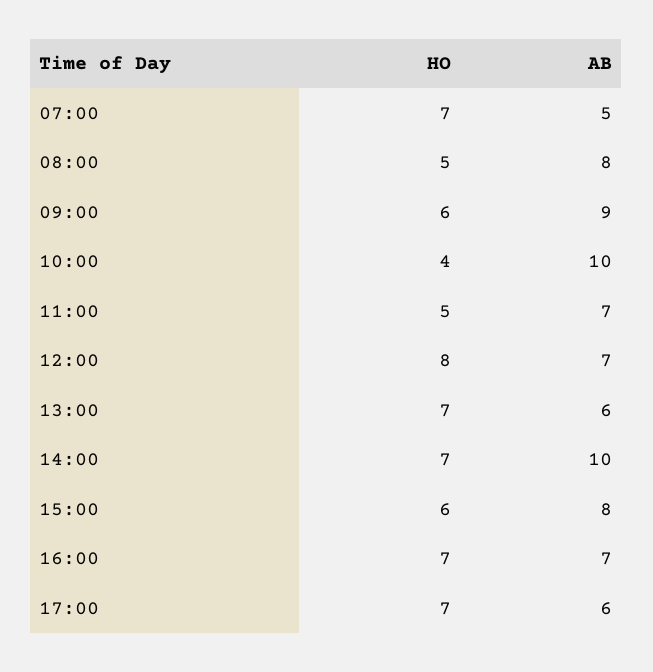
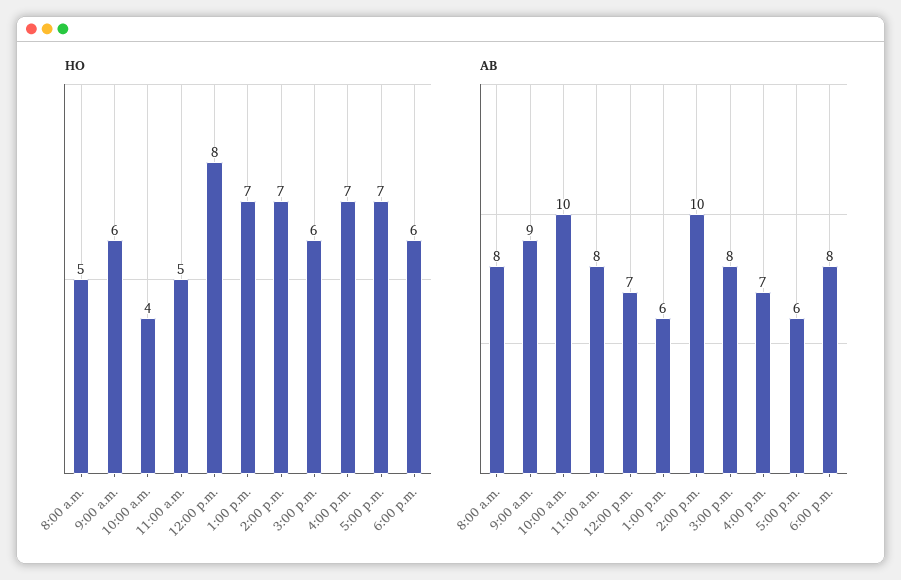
HO, 07:00: 7 -> none
AB, 07:00: 5 -> none
AB, 11:00: 7 -> 8
HO, 6:00 p.m.: none -> 6
AB, 6:00 p.m.: none -> 8

